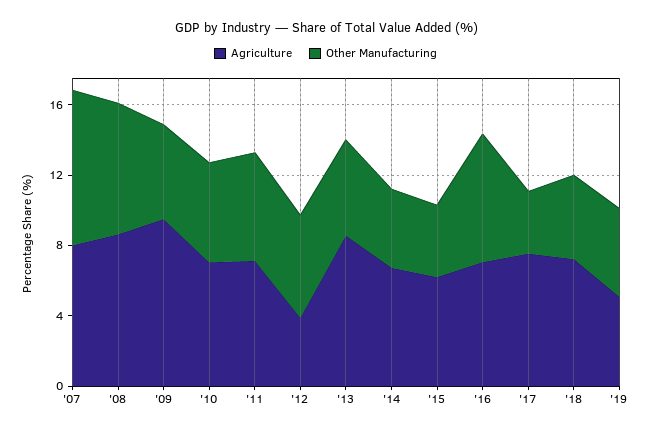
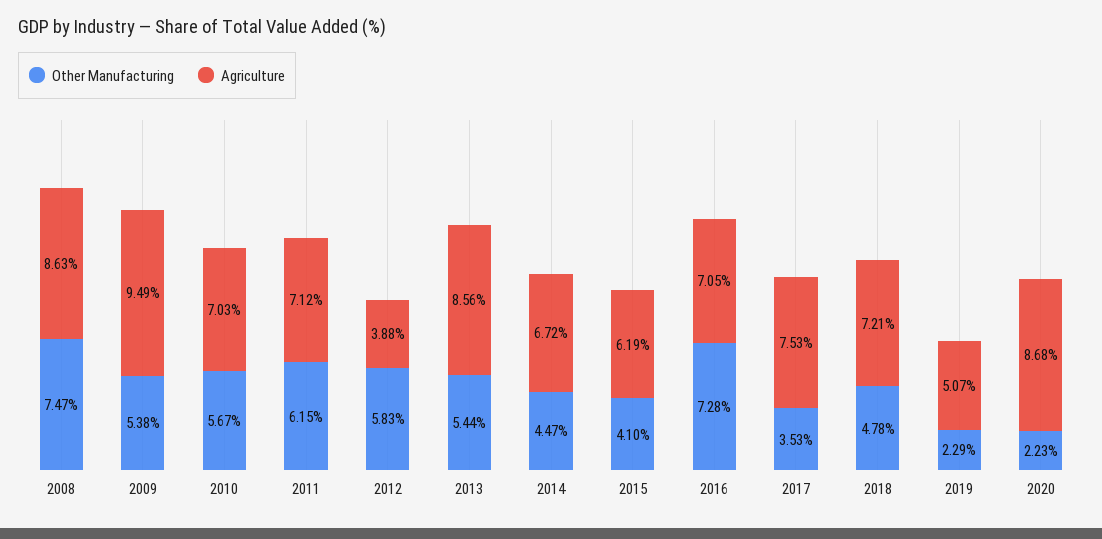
Agriculture, '07: 8 -> none
Other Manufacturing, '07: 9 -> none
Other Manufacturing, '19: 5 -> 2.29
Other Manufacturing, 2020: none -> 2.23
Agriculture, 2020: none -> 8.68

